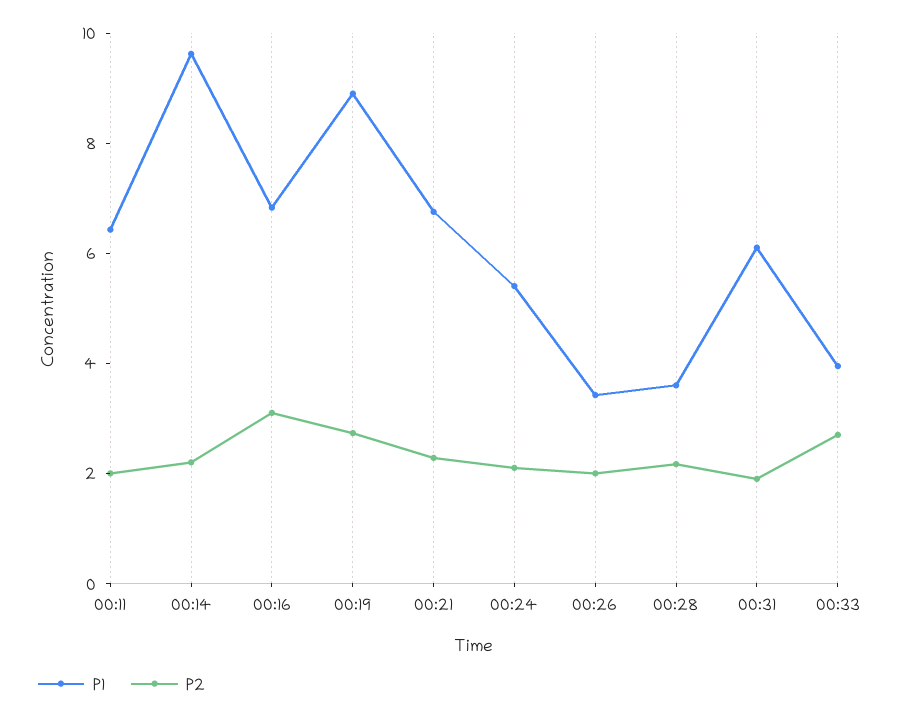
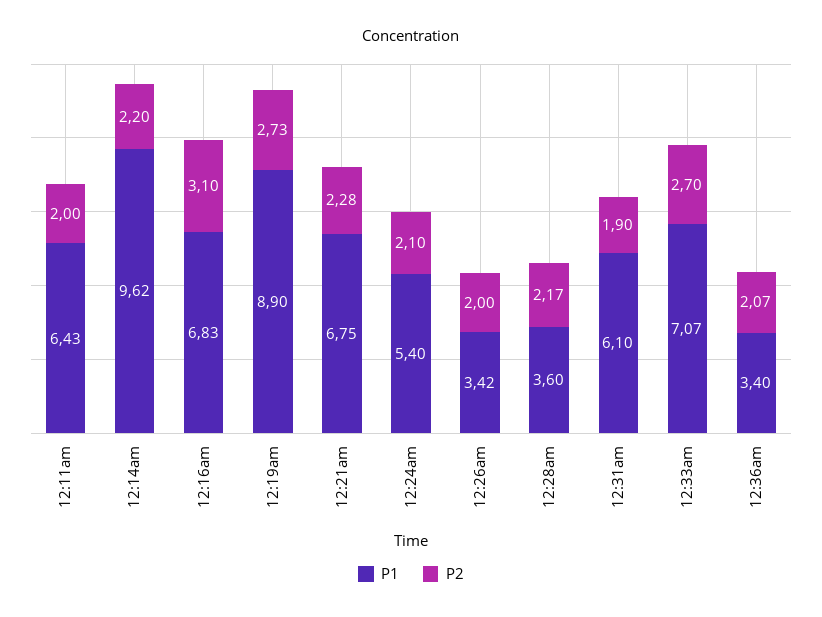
P1, 00:33: 4 -> 7.07
P1, 12:36am: none -> 3.4
P2, 12:36am: none -> 2.07

